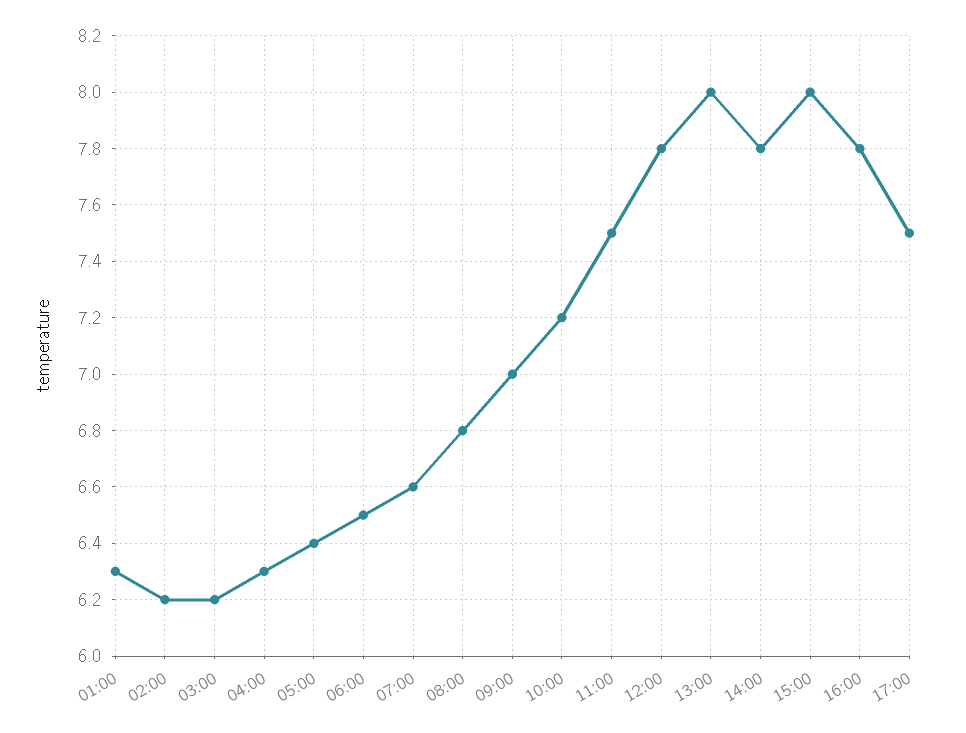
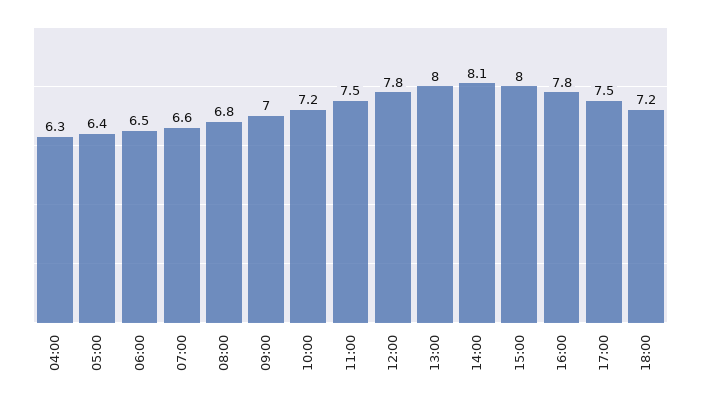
01:00: 6.3 -> none
02:00: 6.2 -> none
03:00: 6.2 -> none
14:00: 7.8 -> 8.1
18:00: none -> 7.2

